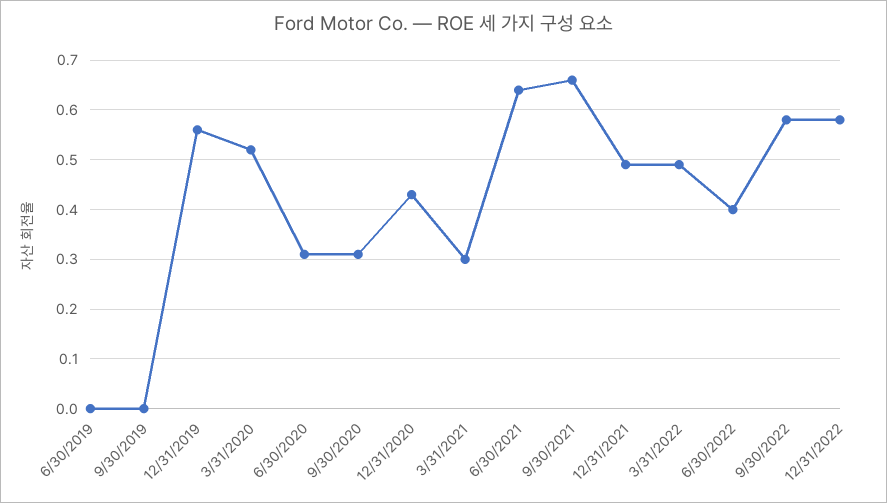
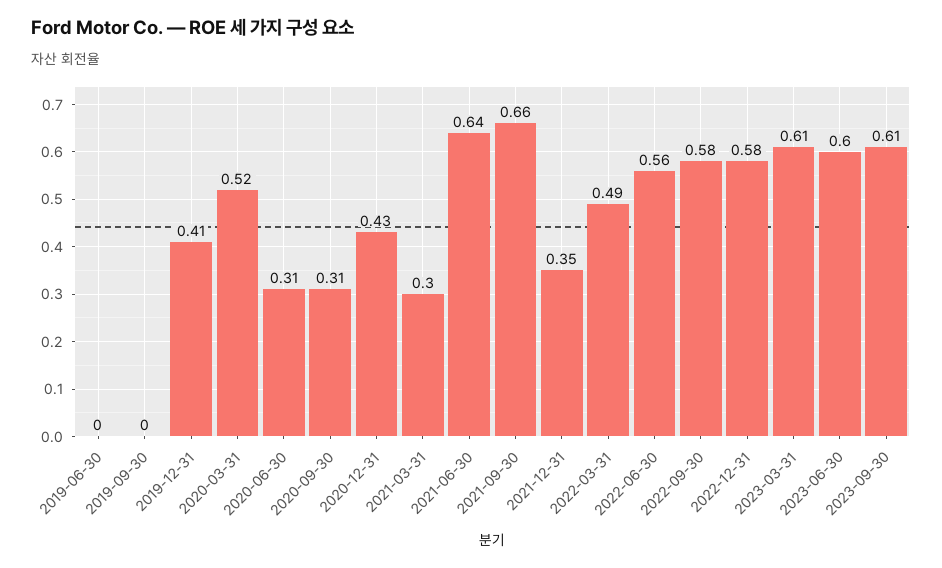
12/31/2019: 0.55 -> 0.41
12/31/2021: 0.5 -> 0.35
6/30/2022: 0.4 -> 0.56
2023-03-31: none -> 0.61
2023-06-30: none -> 0.6
2023-09-30: none -> 0.61

